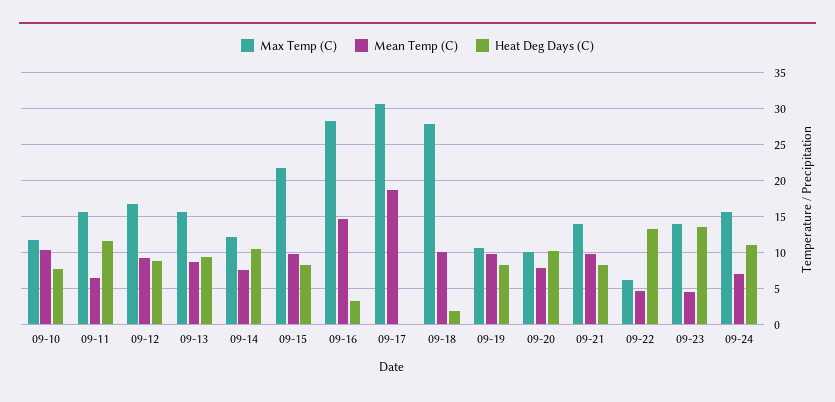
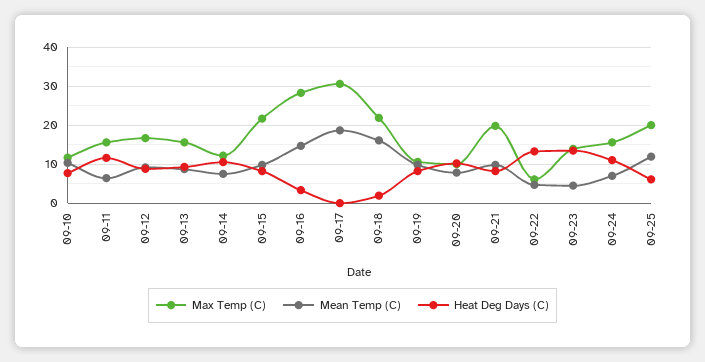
Max Temp (C), 09-18: 28 -> 22
Mean Temp (C), 09-18: 10 -> 16
Max Temp (C), 09-21: 14 -> 20
Max Temp (C), 09-25: none -> 20
Mean Temp (C), 09-25: none -> 12
Heat Deg Days (C), 09-25: none -> 6

